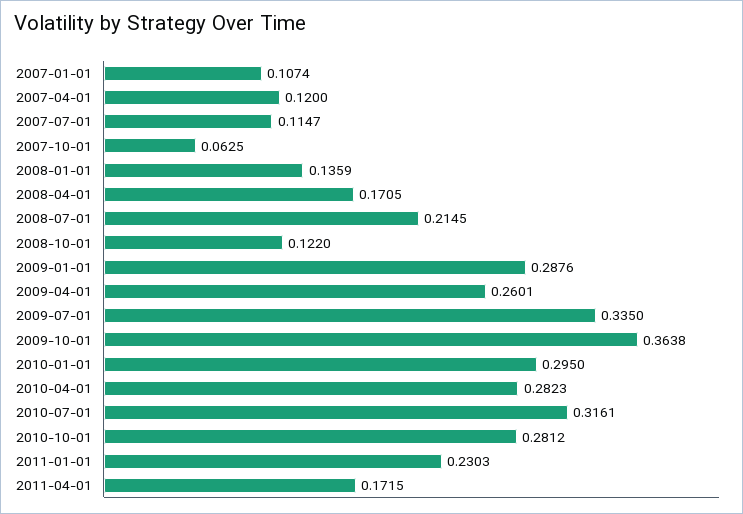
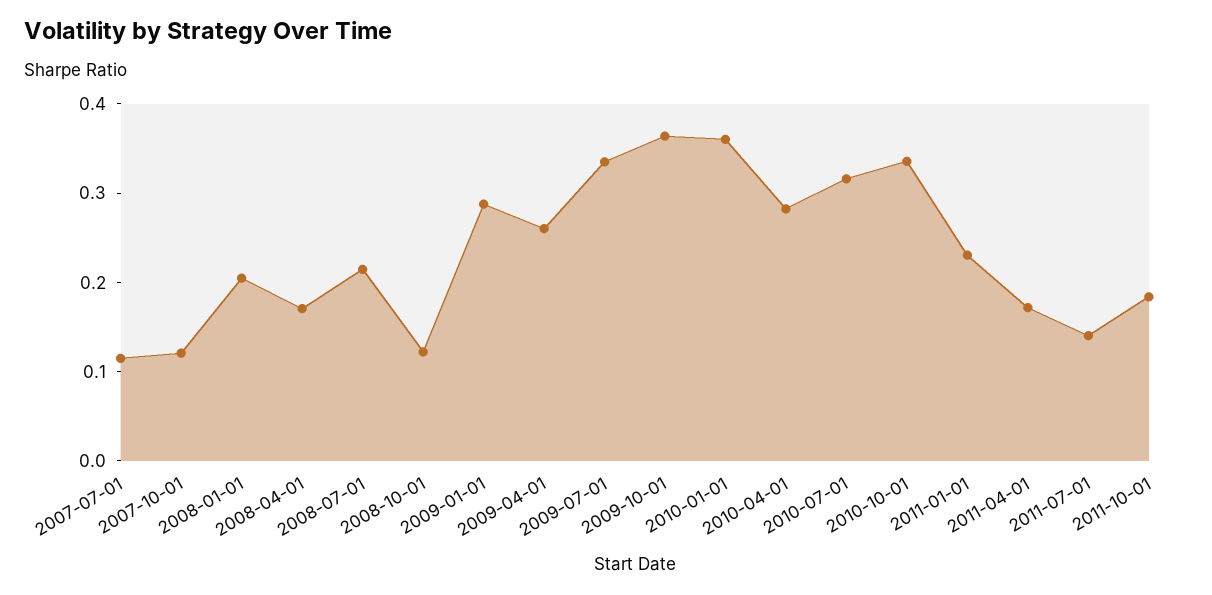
2007-01-01: 0.1074 -> none
2007-04-01: 0.12 -> none
2007-10-01: 0.0625 -> 0.12
2008-01-01: 0.1359 -> 0.2
2010-01-01: 0.295 -> 0.36
2010-10-01: 0.2812 -> 0.34
2011-07-01: none -> 0.14
2011-10-01: none -> 0.18

